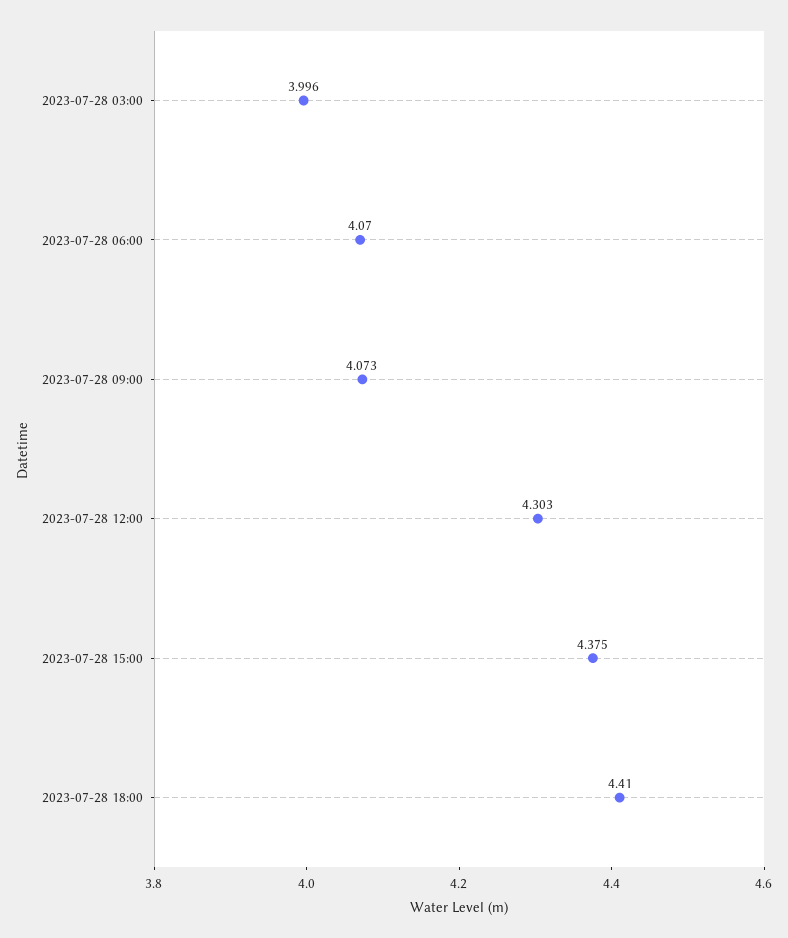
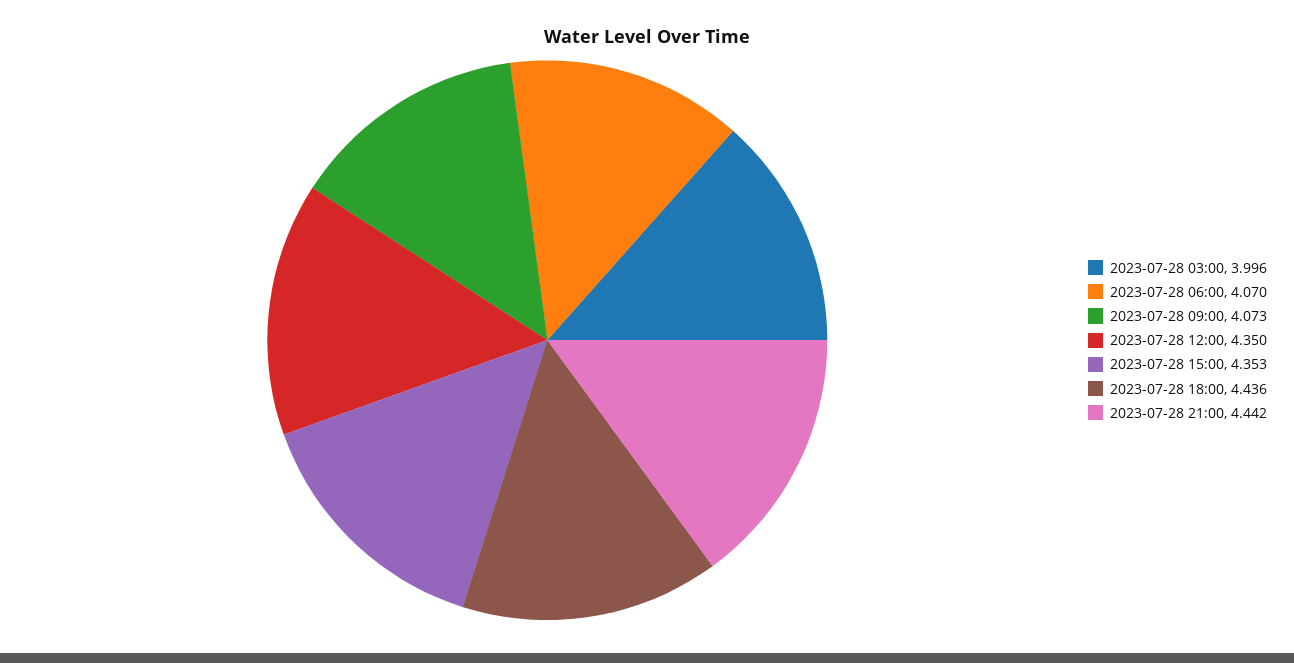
2023-07-28 12:00: 4.303 -> 4.35
2023-07-28 15:00: 4.375 -> 4.353
2023-07-28 18:00: 4.41 -> 4.436
2023-07-28 21:00: none -> 4.442

